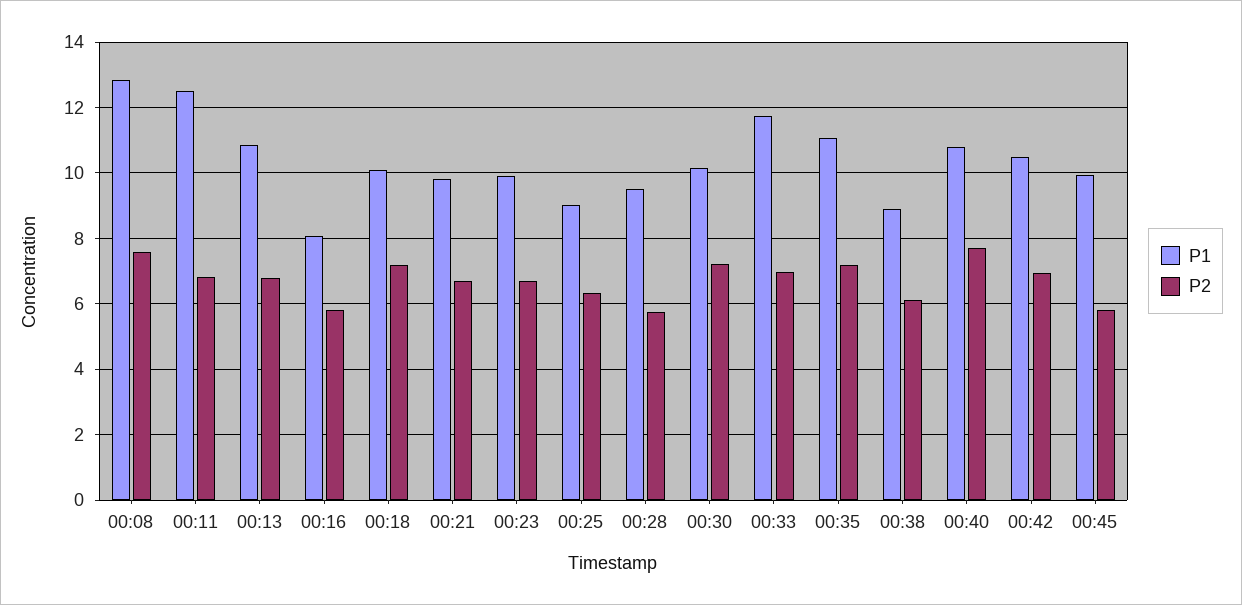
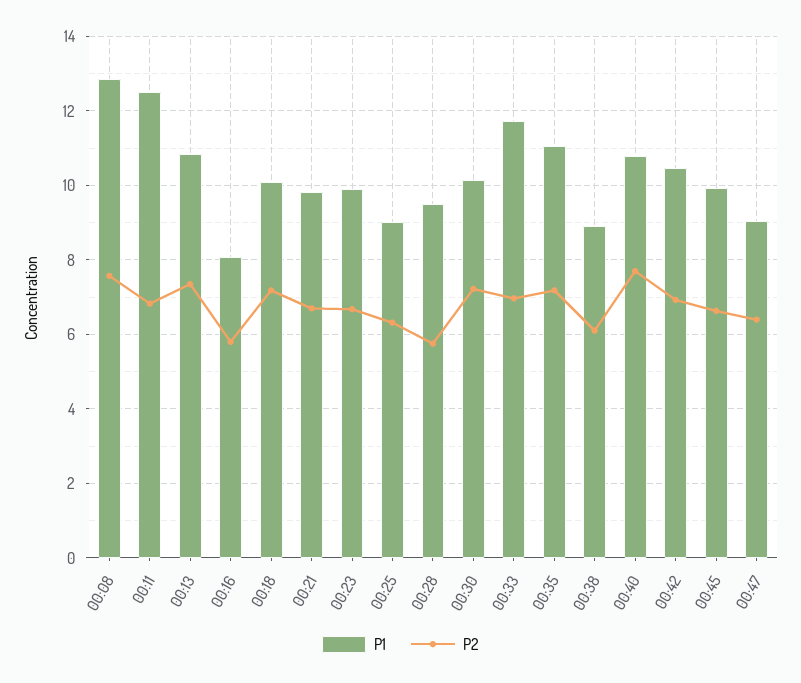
P2, 00:13: 6.8 -> 7.4
P2, 00:45: 5.8 -> 6.6
P1, 00:47: none -> 9
P2, 00:47: none -> 6.4

